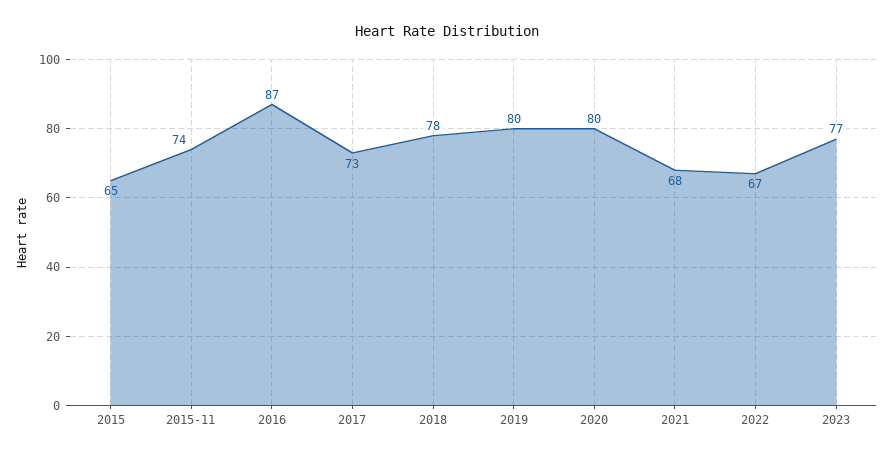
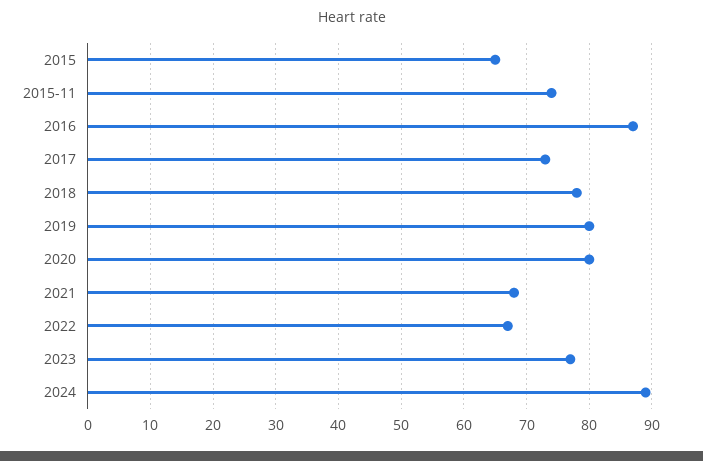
2024: none -> 89

